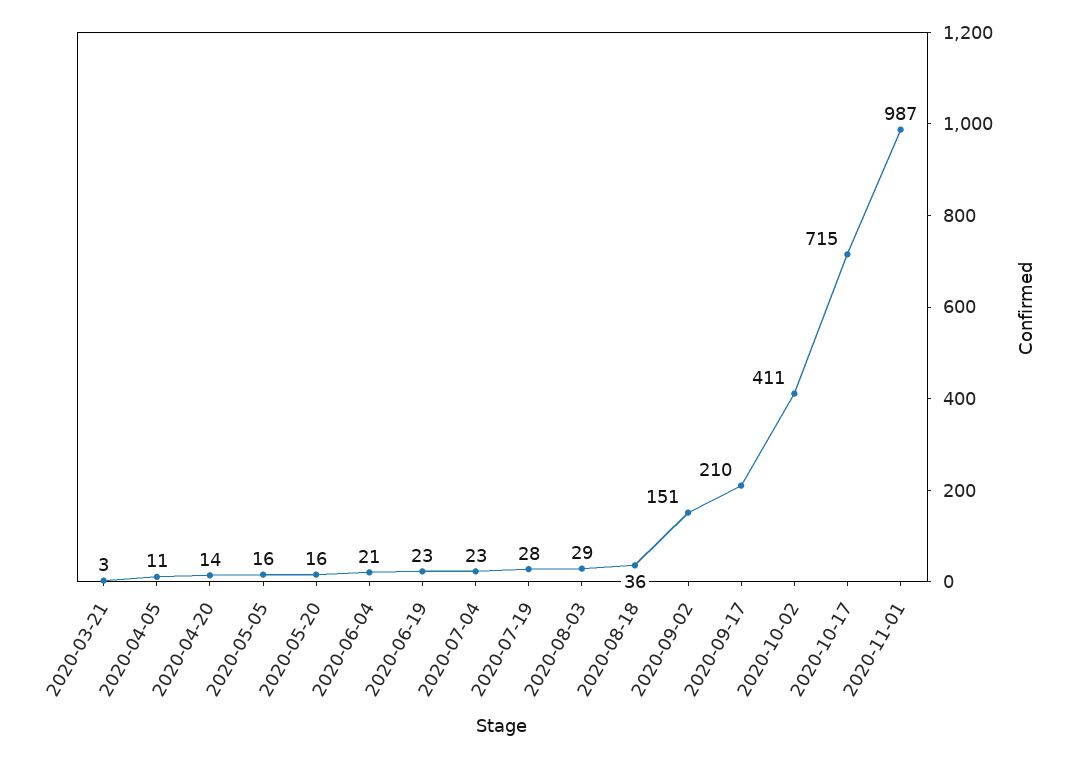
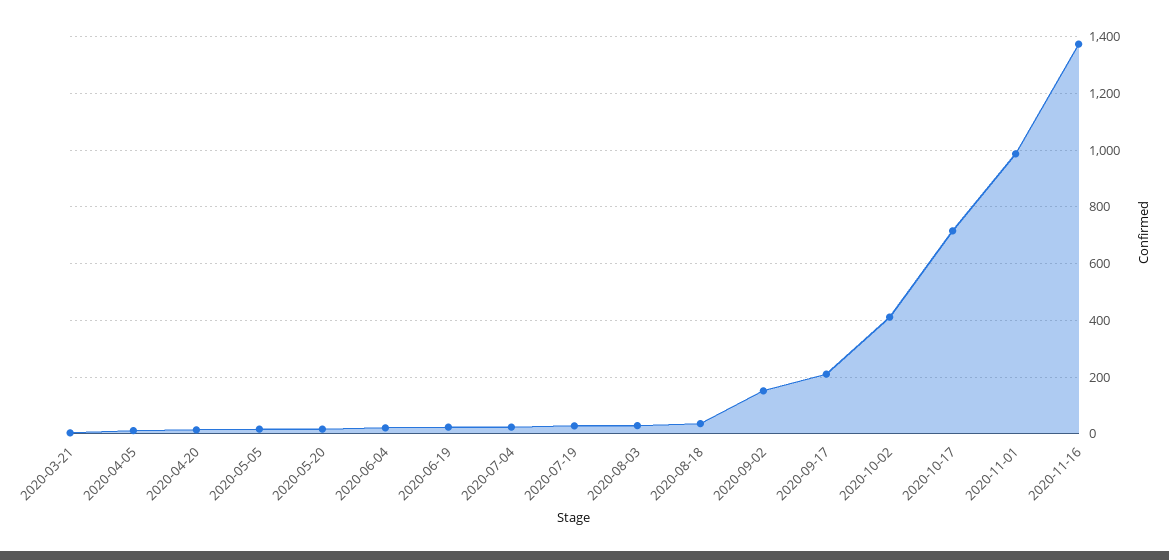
2020-11-16: none -> 1375

